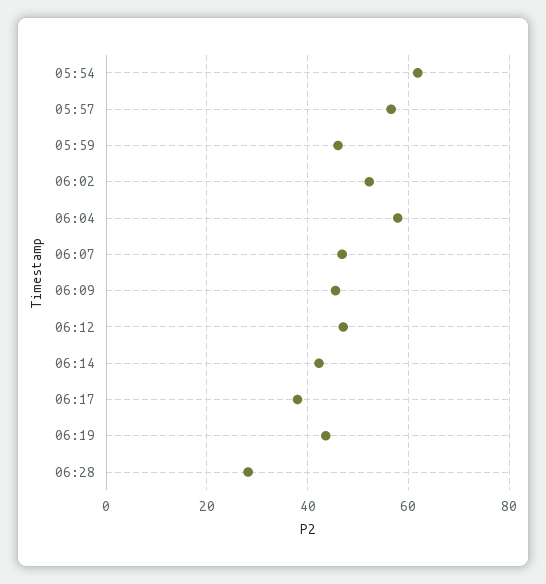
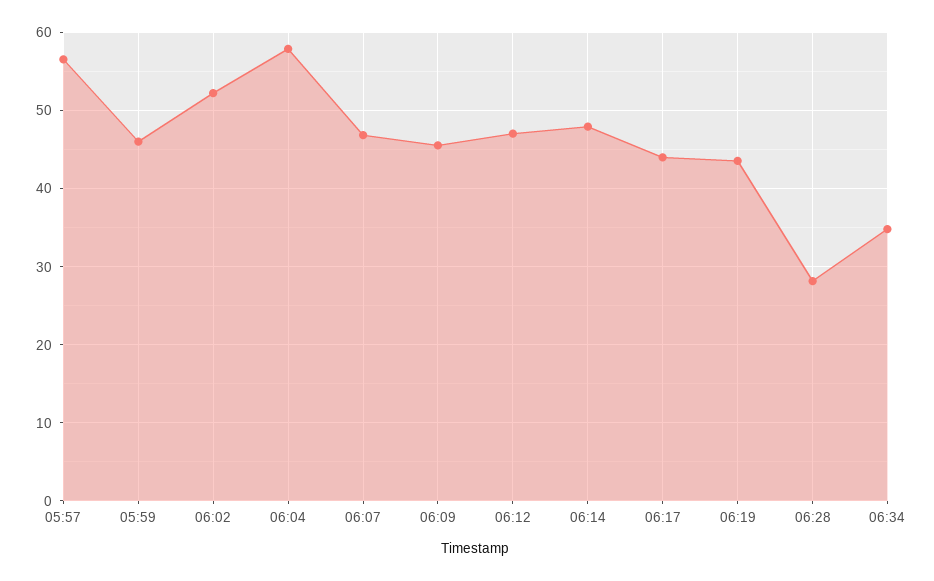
05:54: 62 -> none
06:14: 42 -> 48
06:17: 38 -> 44
06:34: none -> 35

